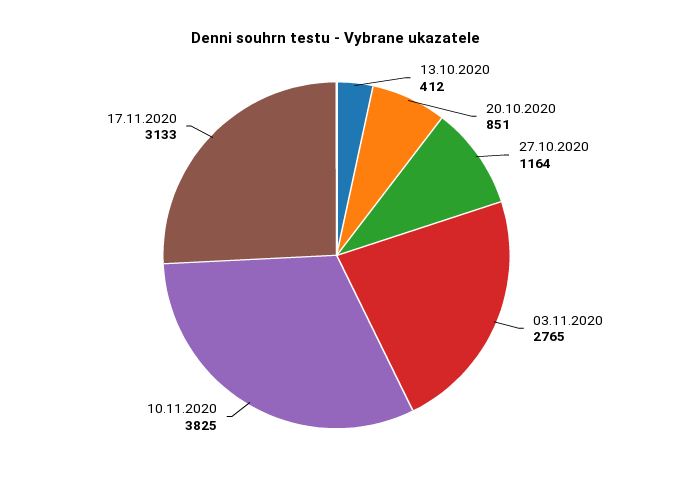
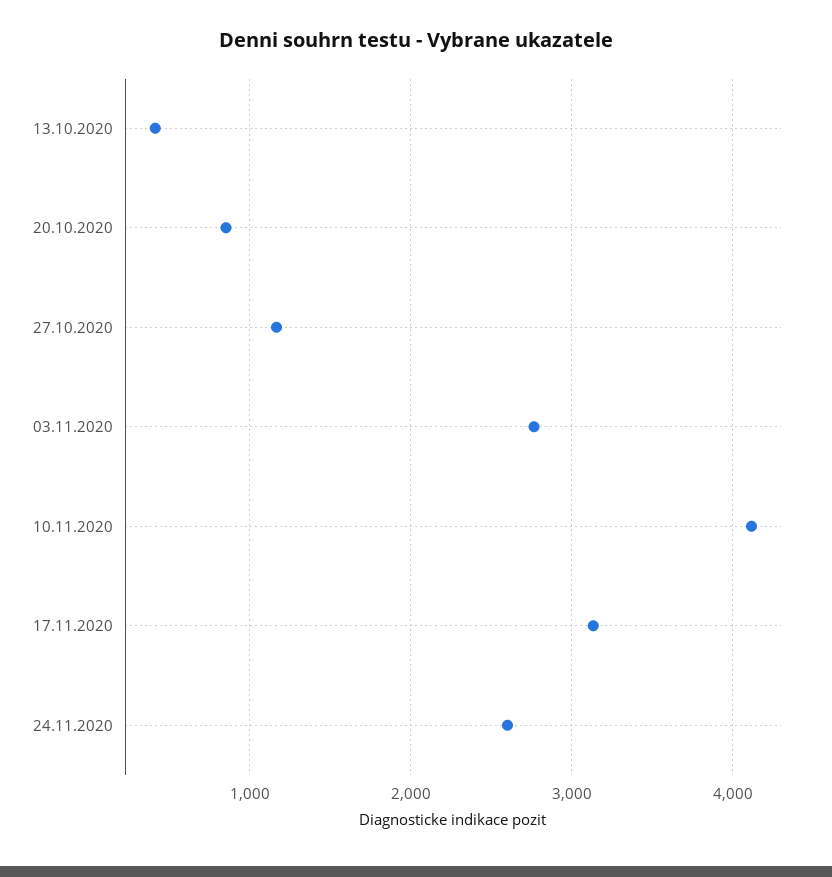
10.11.2020: 3825 -> 4100
24.11.2020: none -> 2600

